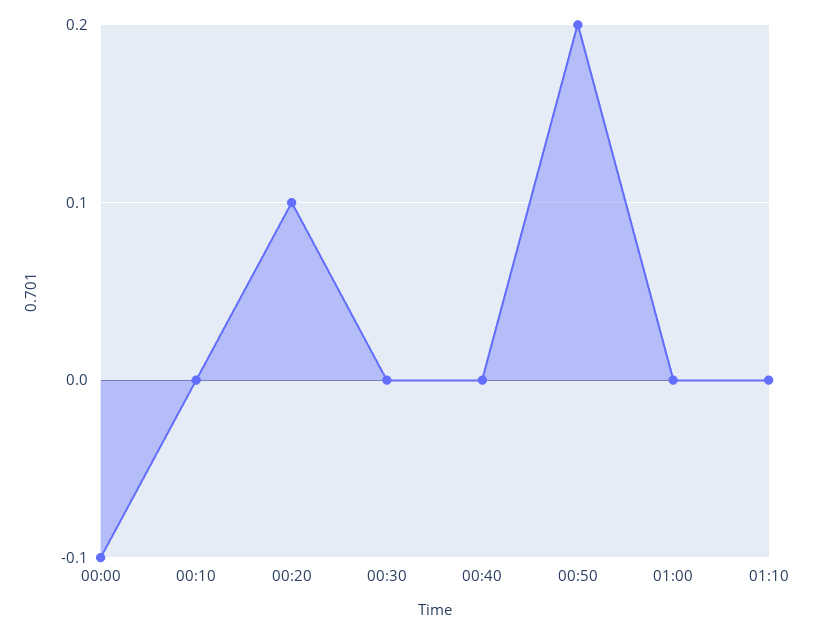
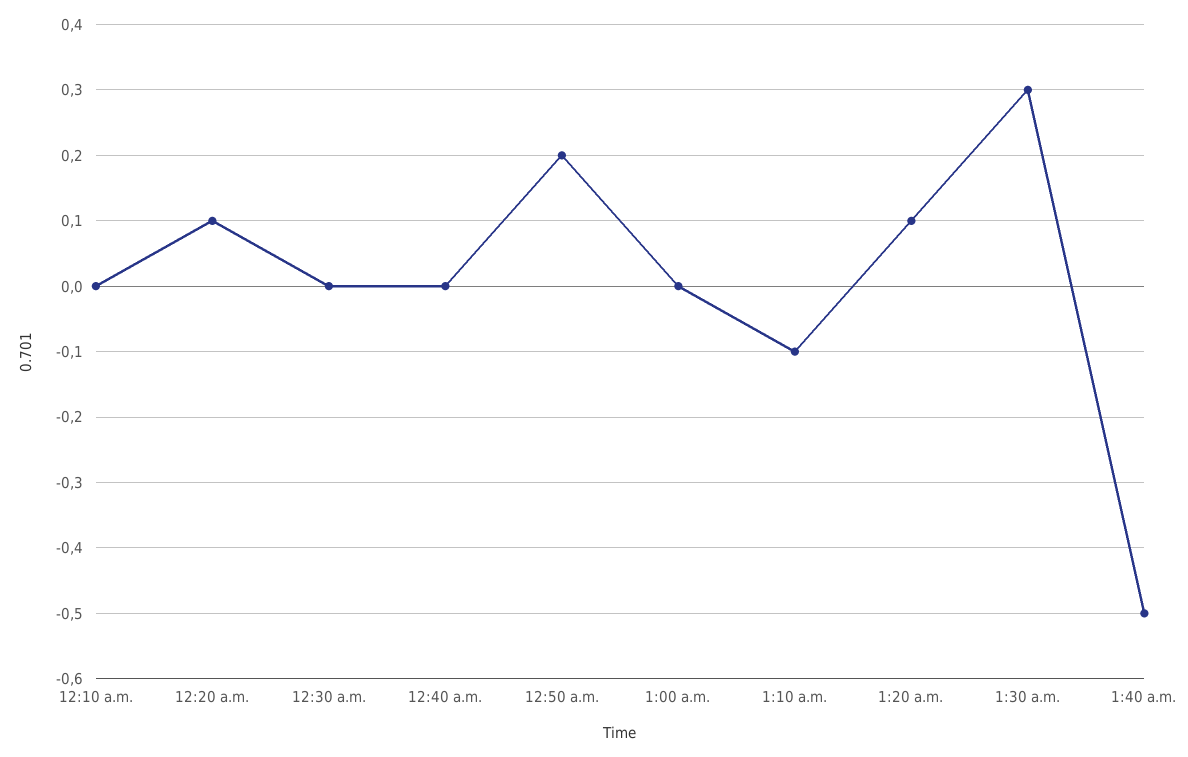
00:00: -0.1 -> none
01:10: 0 -> -0.1
1:20 a.m.: none -> 0.1
1:30 a.m.: none -> 0.3
1:40 a.m.: none -> -0.5

